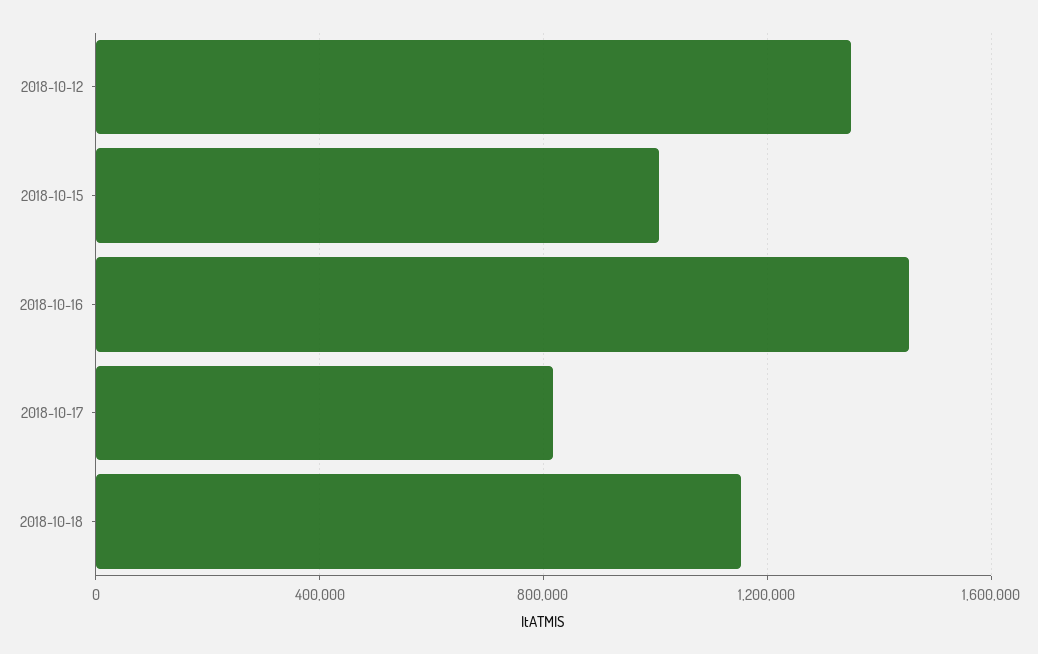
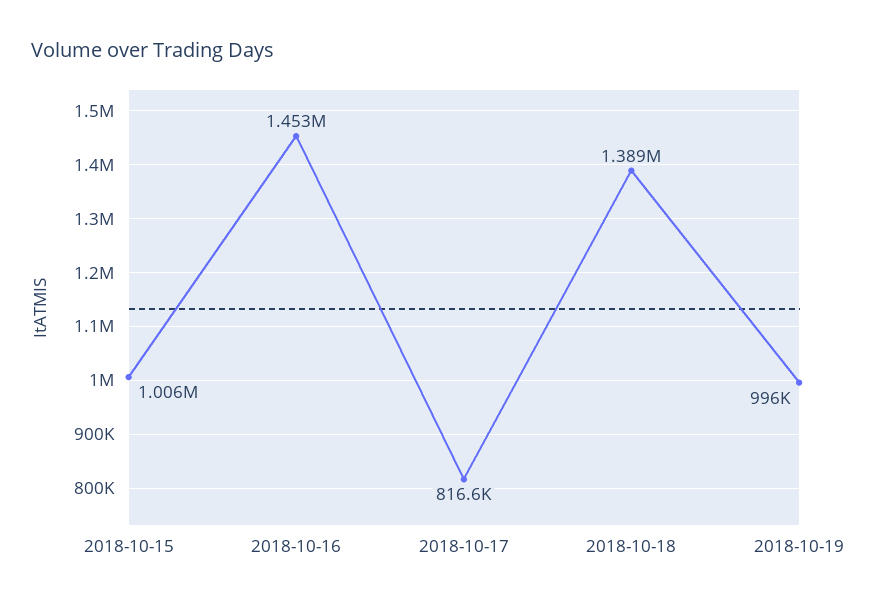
2018-10-12: 1350000 -> none
2018-10-18: 1150000 -> 1389000
2018-10-19: none -> 996000

